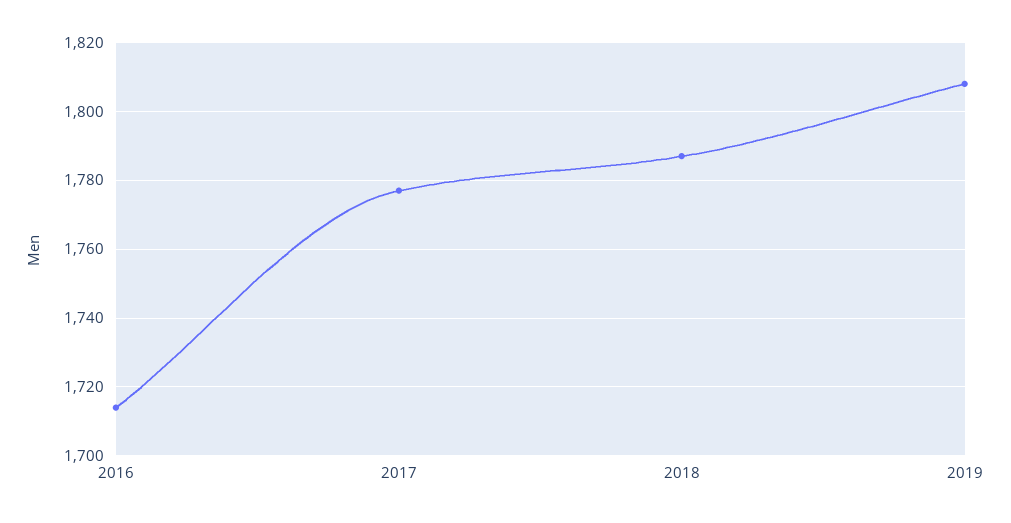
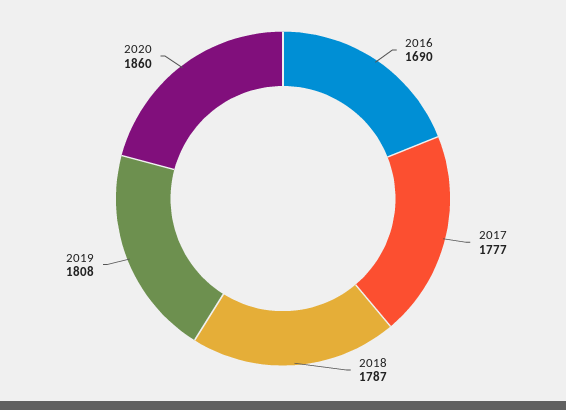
2016: 1715 -> 1690
2020: none -> 1860

